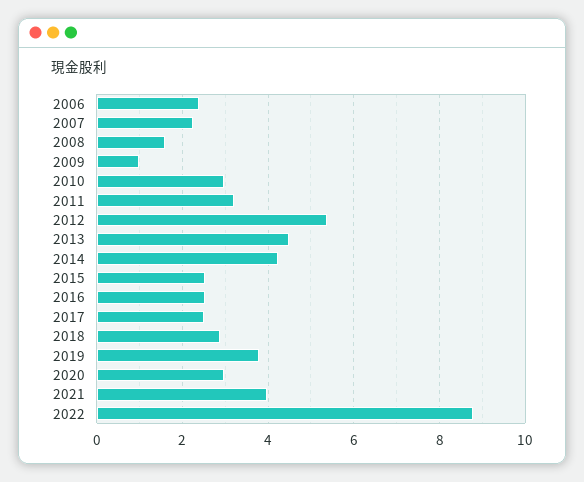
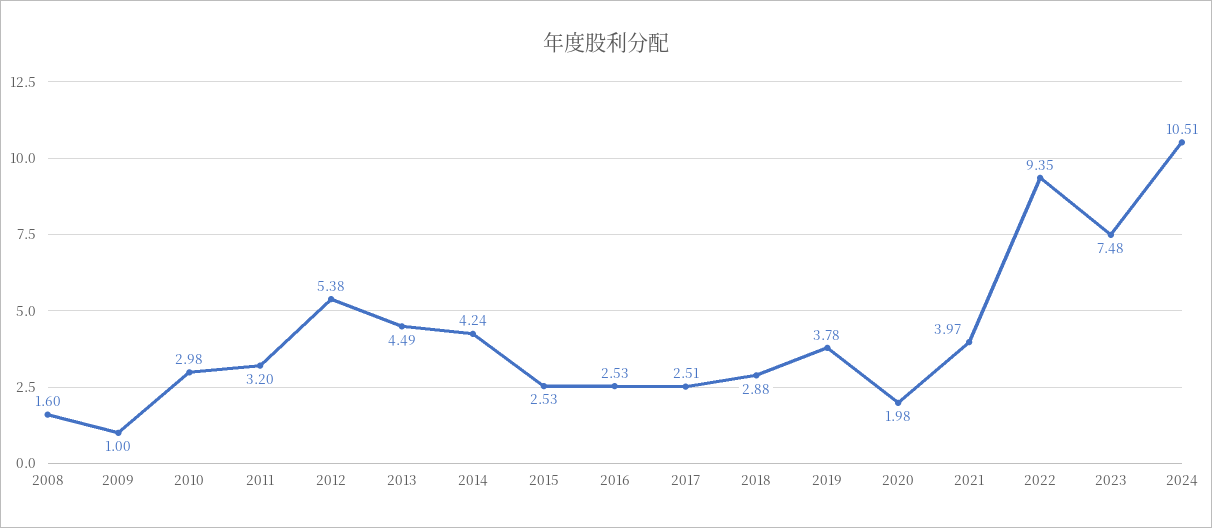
2006: 2.4 -> none
2007: 2.2 -> none
2020: 3 -> 1.98
2022: 8.8 -> 9.35
2023: none -> 7.48
2024: none -> 10.51

